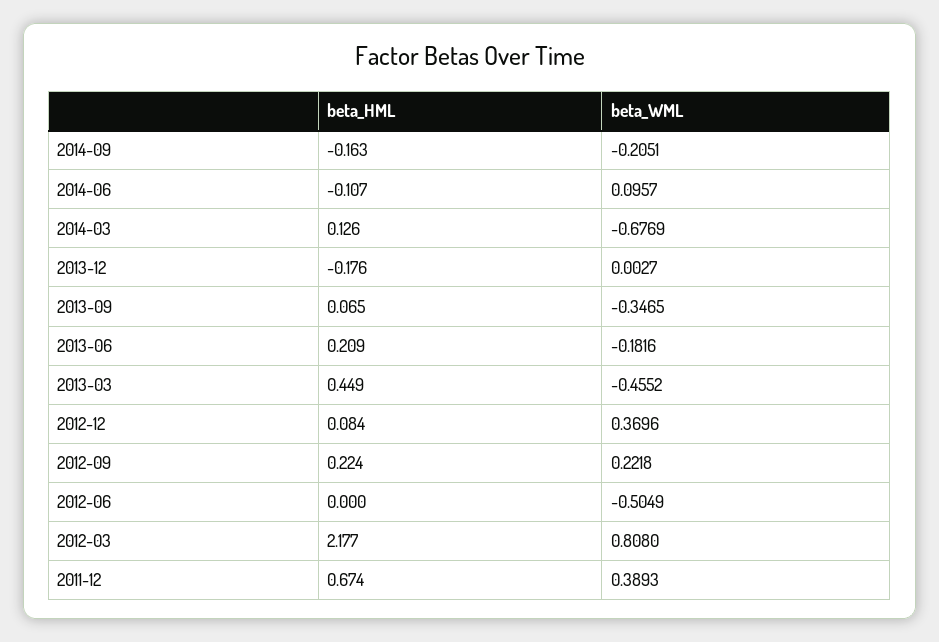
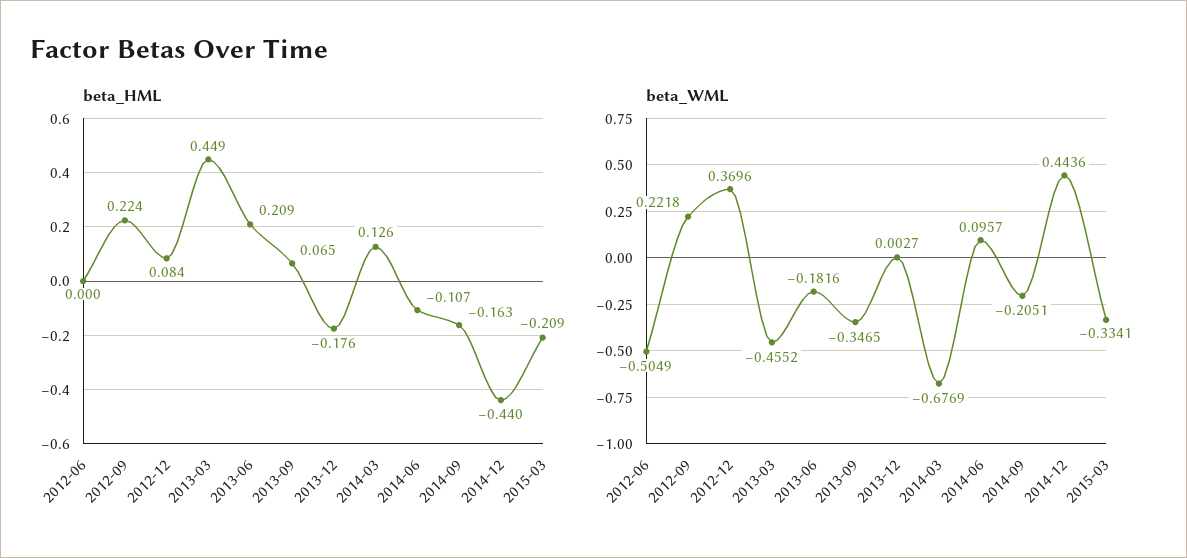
beta_HML, 2012-03: 2.177 -> none
beta_WML, 2012-03: 0.808 -> none
beta_HML, 2011-12: 0.674 -> none
beta_WML, 2011-12: 0.3893 -> none
beta_HML, 2014-12: none -> -0.44
beta_HML, 2015-03: none -> -0.209
beta_WML, 2014-12: none -> 0.4436
beta_WML, 2015-03: none -> -0.3341

